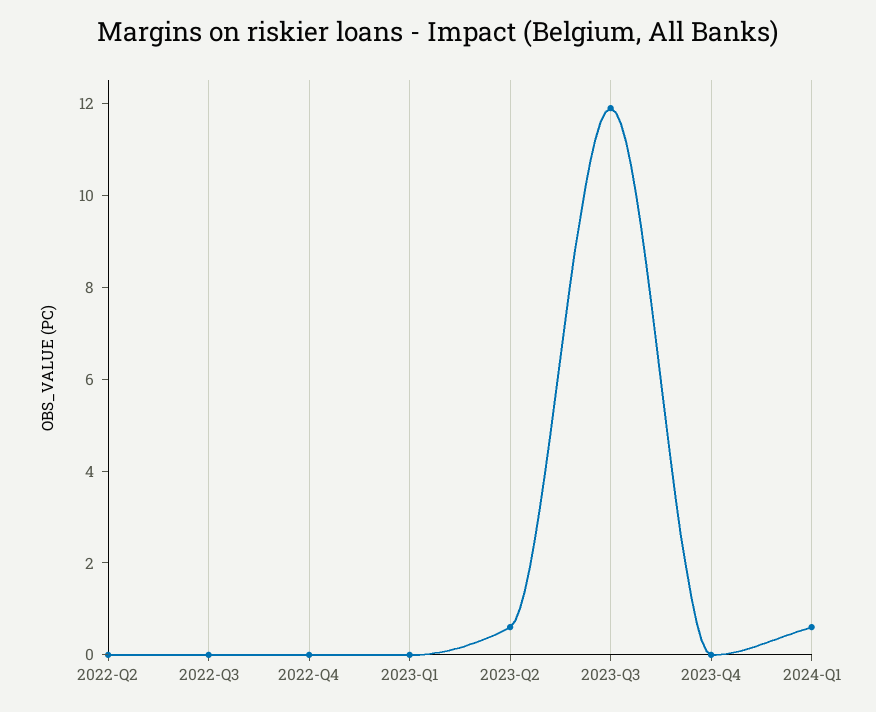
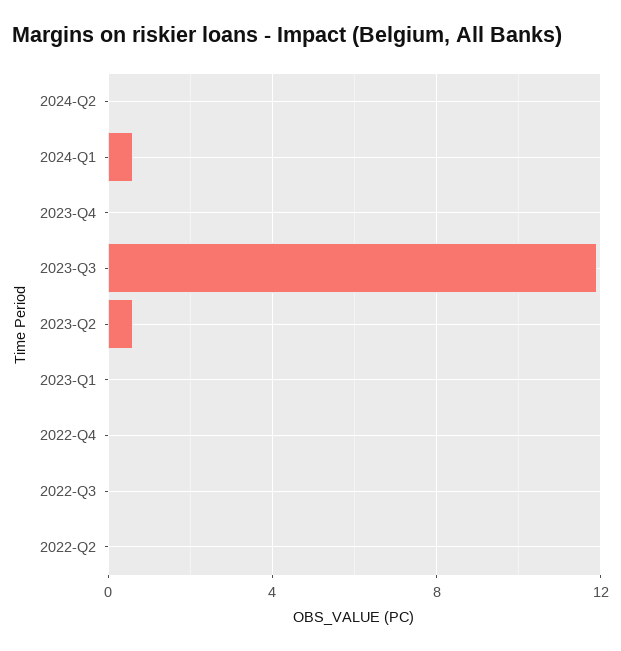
2024-Q2: none -> 0

